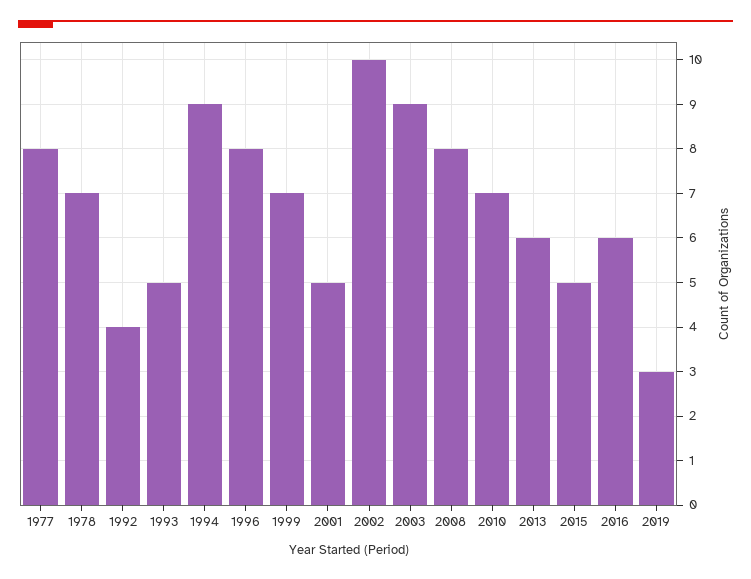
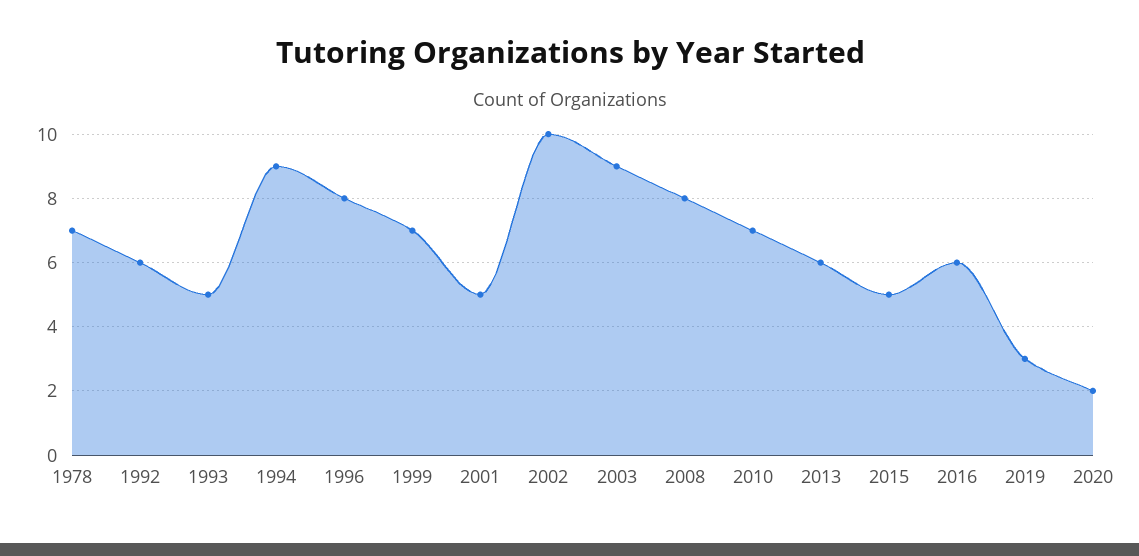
1977: 8 -> none
1992: 4 -> 6
2020: none -> 2

